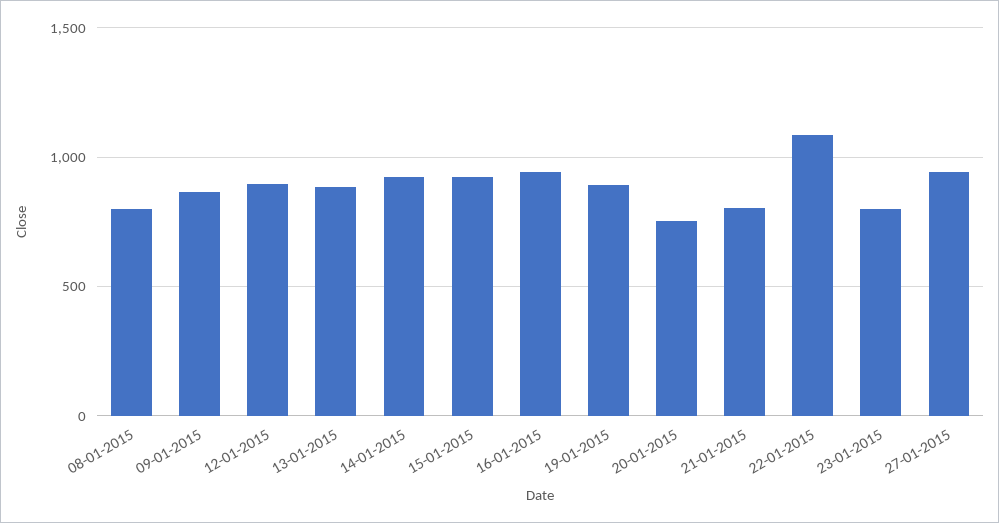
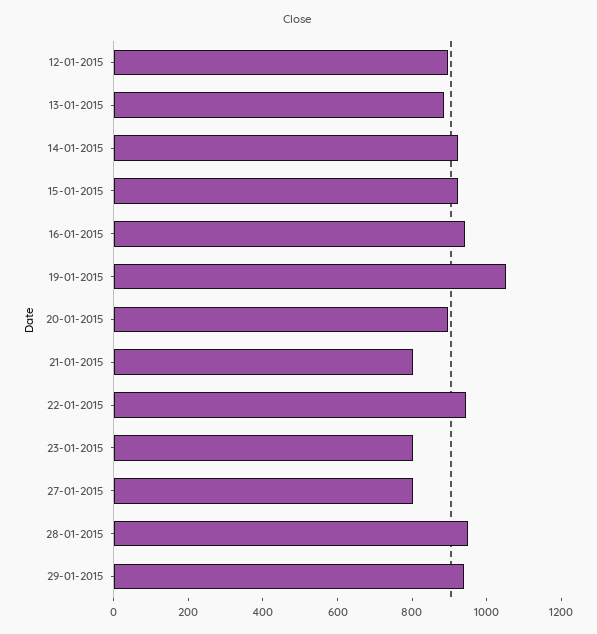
08-01-2015: 800 -> none
09-01-2015: 850 -> none
19-01-2015: 900 -> 1050
20-01-2015: 750 -> 900
22-01-2015: 1100 -> 950
27-01-2015: 950 -> 800
28-01-2015: none -> 950
29-01-2015: none -> 950

